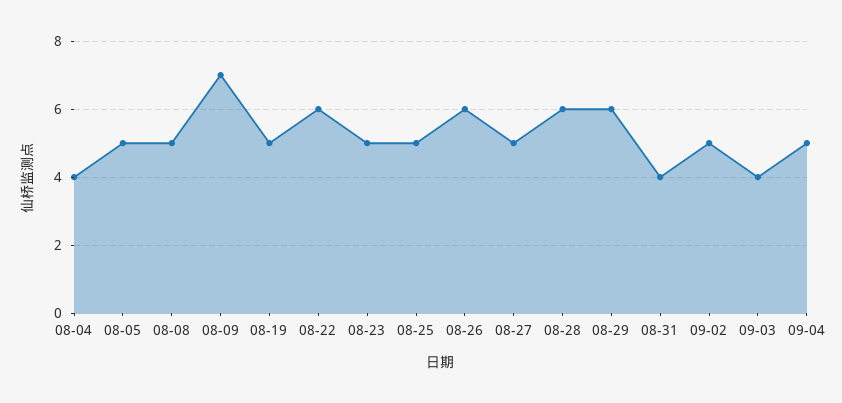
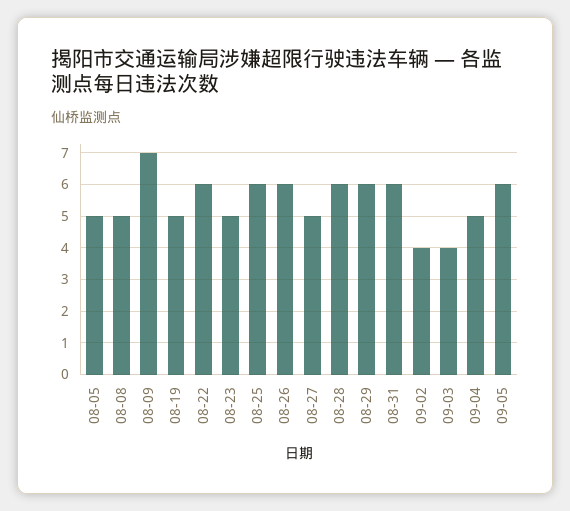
08-04: 4 -> none
08-25: 5 -> 6
08-31: 4 -> 6
09-02: 5 -> 4
09-05: none -> 6

